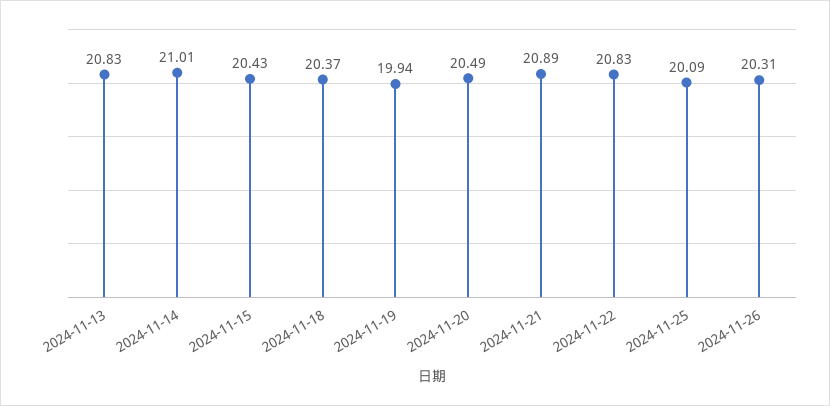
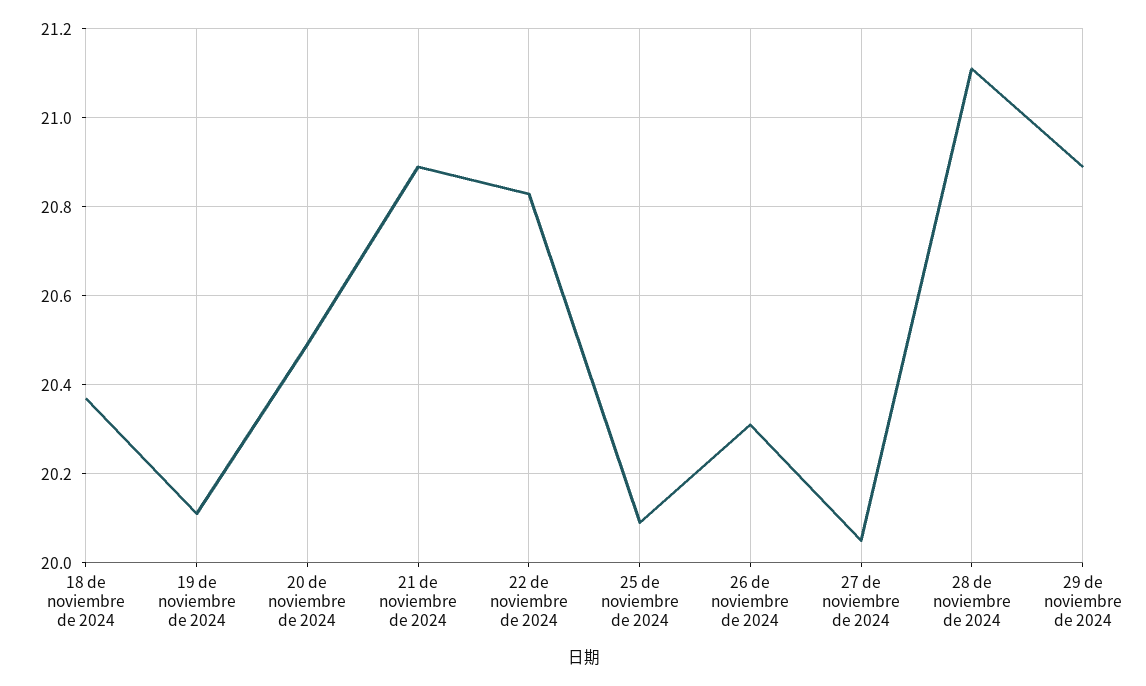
2024-11-13: 20.83 -> none
2024-11-14: 21.01 -> none
2024-11-15: 20.43 -> none
2024-11-19: 19.94 -> 20.1
27 de noviembre de 2024: none -> 20.05
28 de noviembre de 2024: none -> 21.1
29 de noviembre de 2024: none -> 20.9

